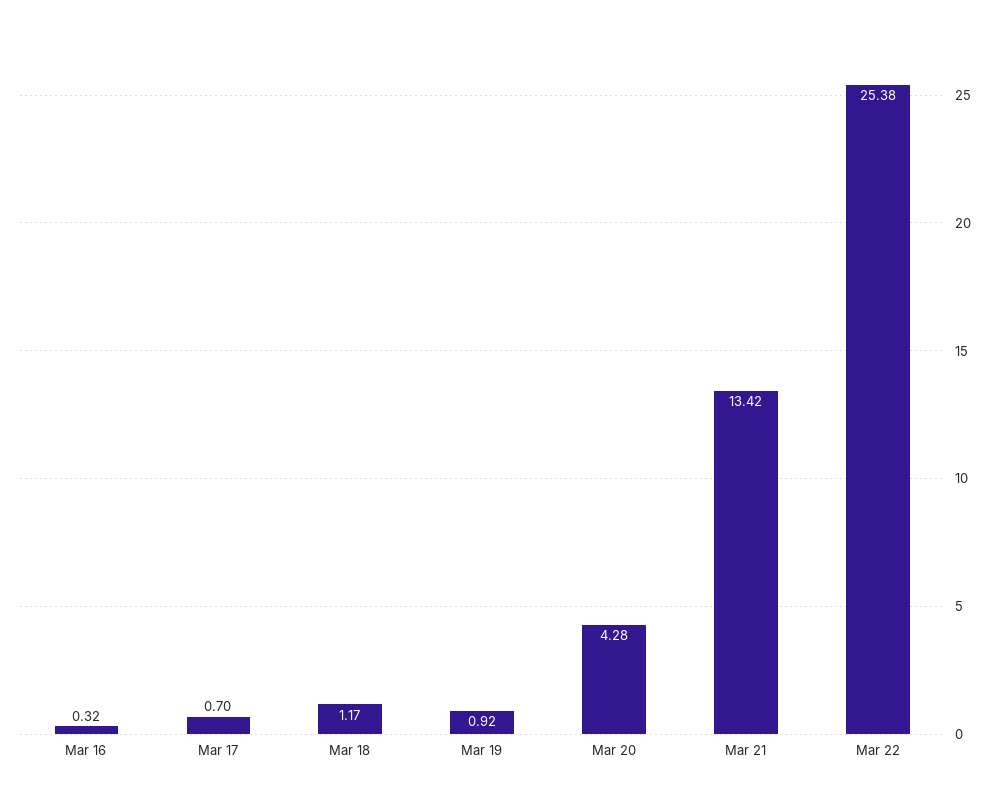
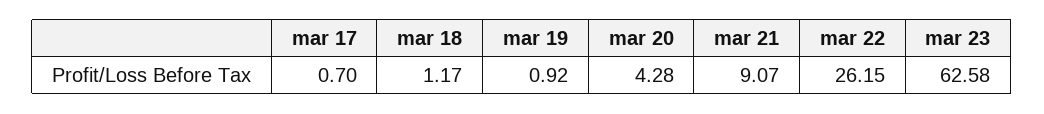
Mar 16: 0.32 -> none
Mar 21: 13.42 -> 9.07
Mar 22: 25.38 -> 26.15
mar 23: none -> 62.58

